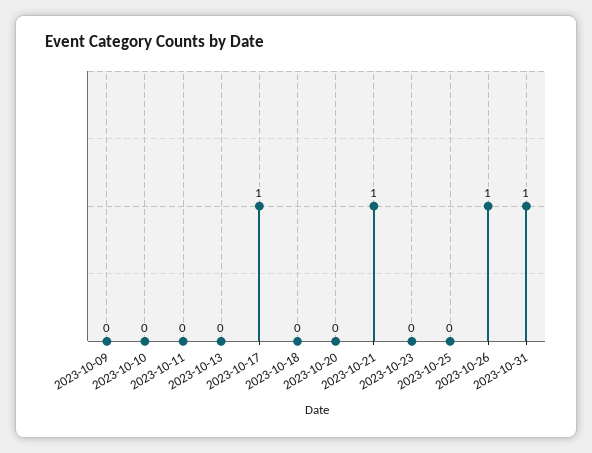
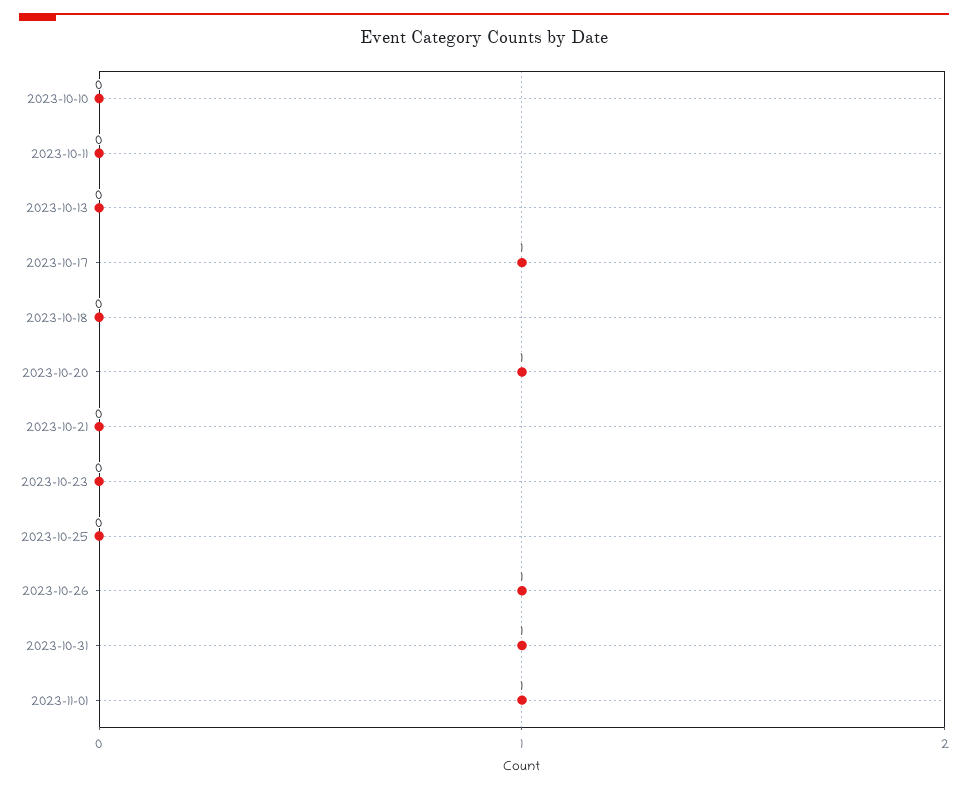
2023-10-09: 0 -> none
2023-10-20: 0 -> 1
2023-10-21: 1 -> 0
2023-11-01: none -> 1

